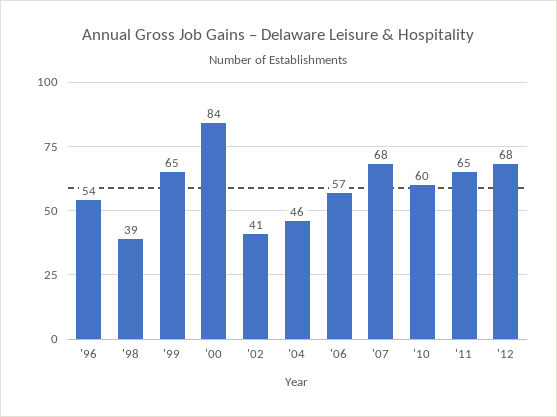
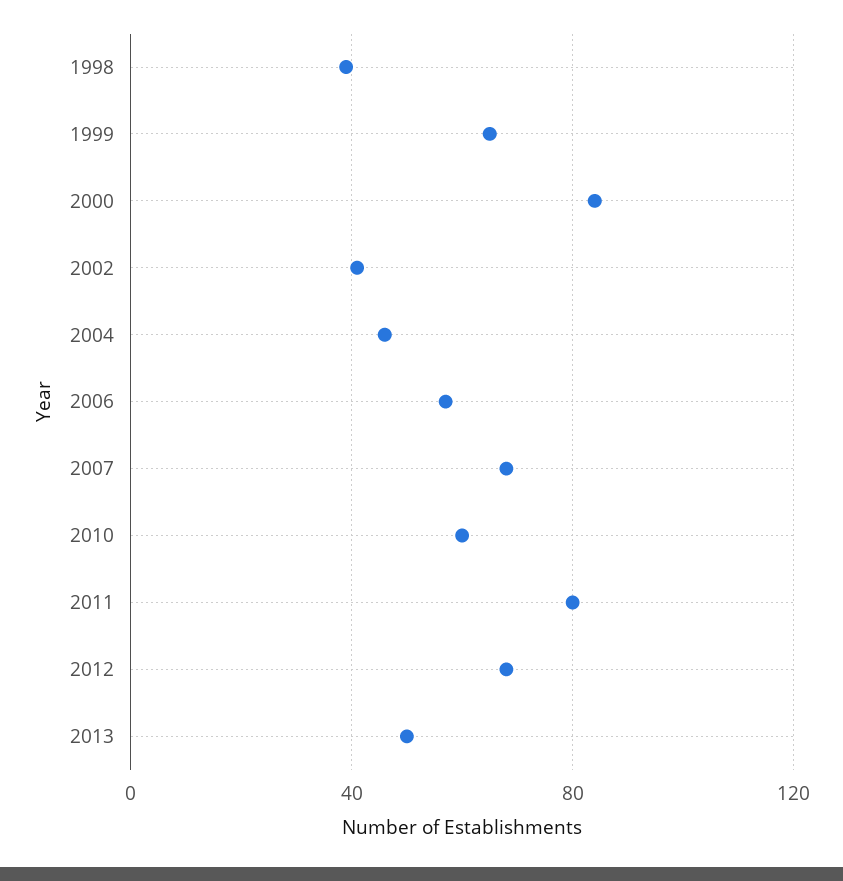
'96: 54 -> none
'11: 65 -> 80
2013: none -> 50

